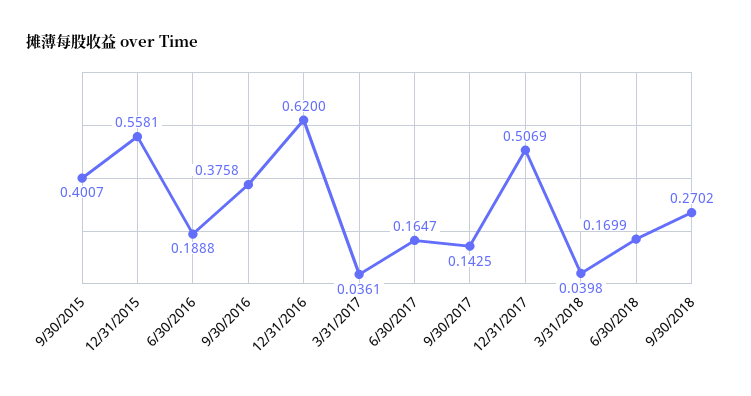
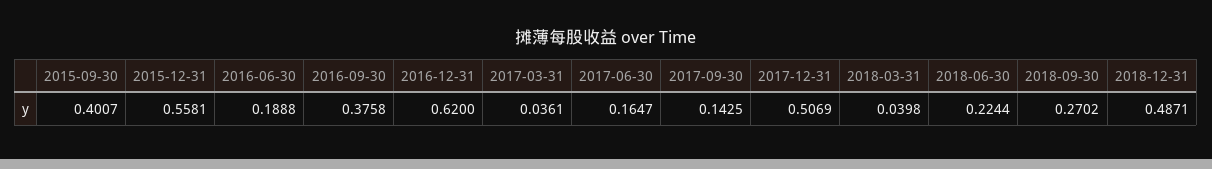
6/30/2018: 0.1699 -> 0.2244
2018-12-31: none -> 0.4871

